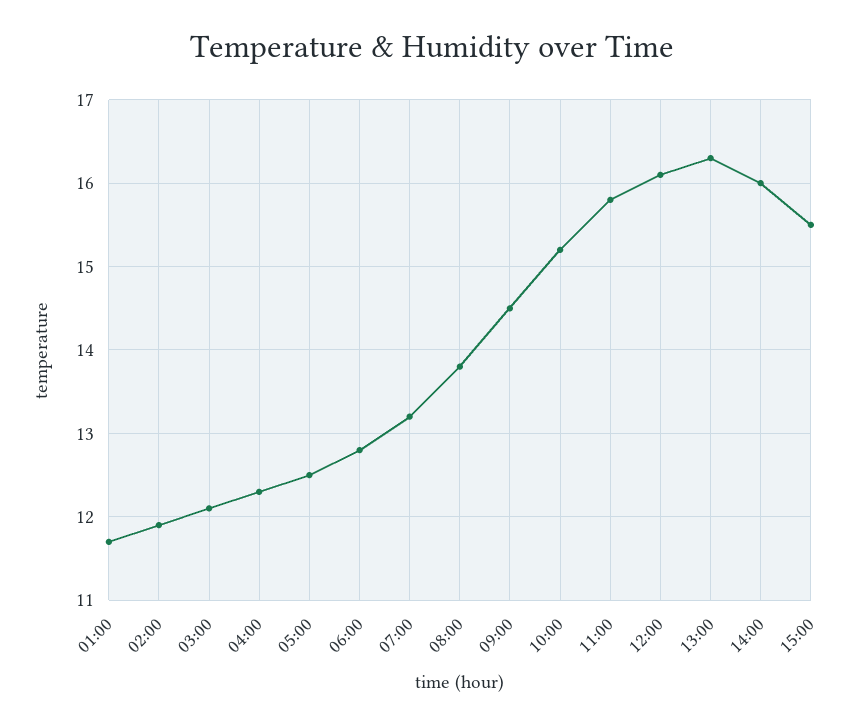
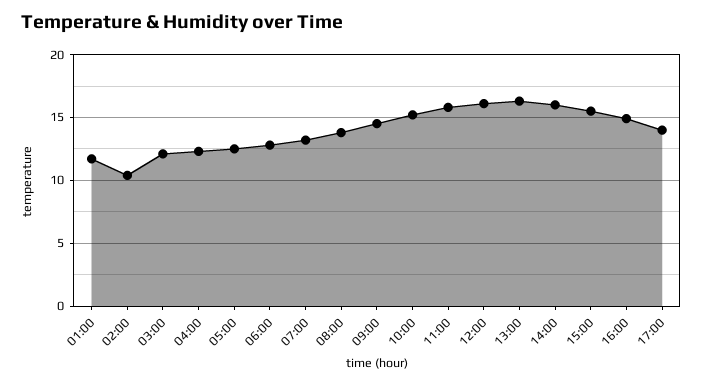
02:00: 11.9 -> 10.5
16:00: none -> 15
17:00: none -> 14

